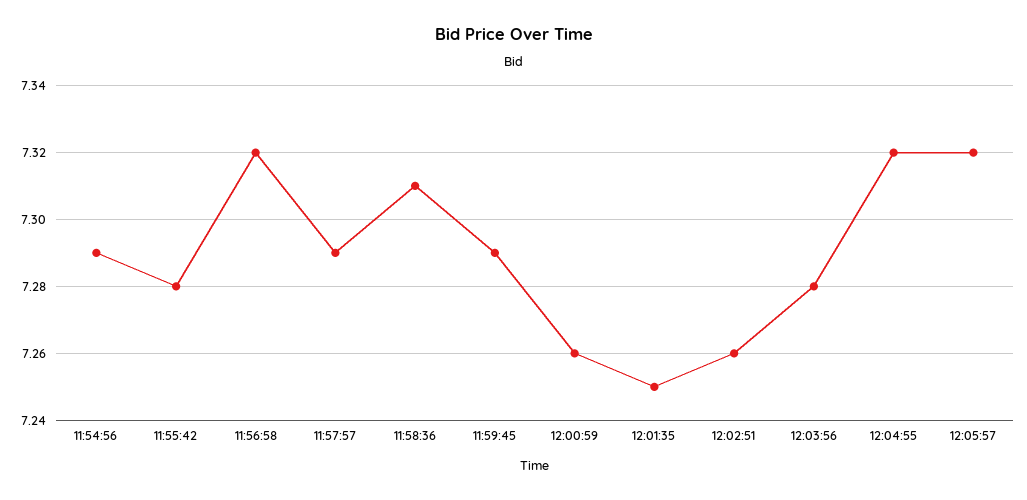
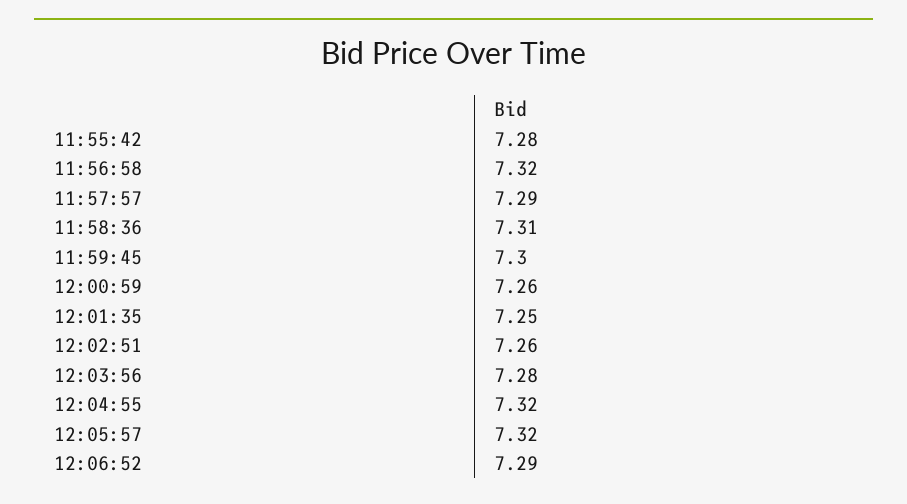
11:54:56: 7.29 -> none
11:59:45: 7.29 -> 7.3
12:06:52: none -> 7.29

